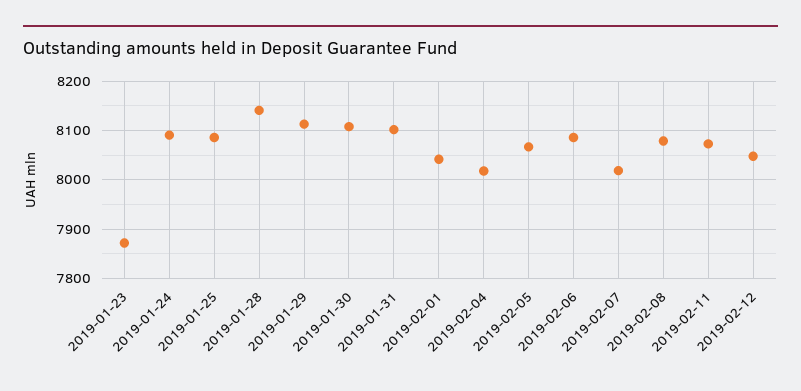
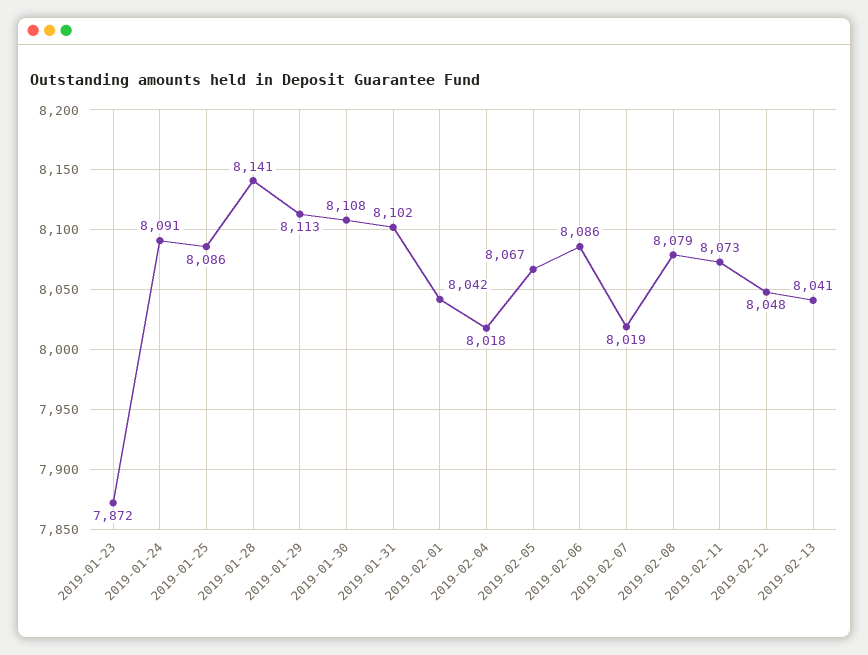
2019-02-13: none -> 8041

